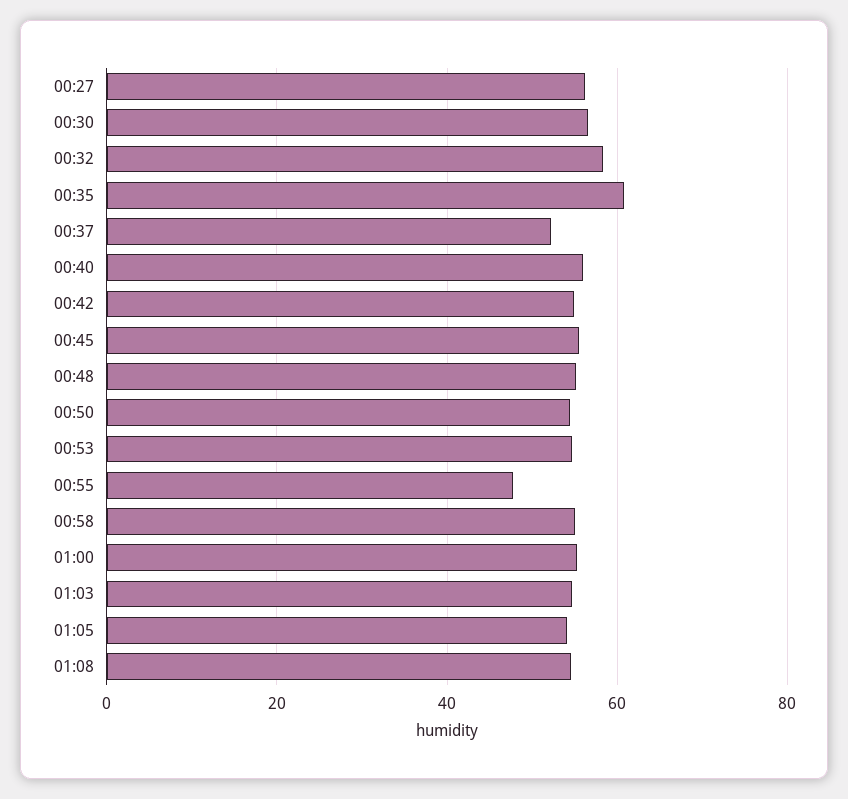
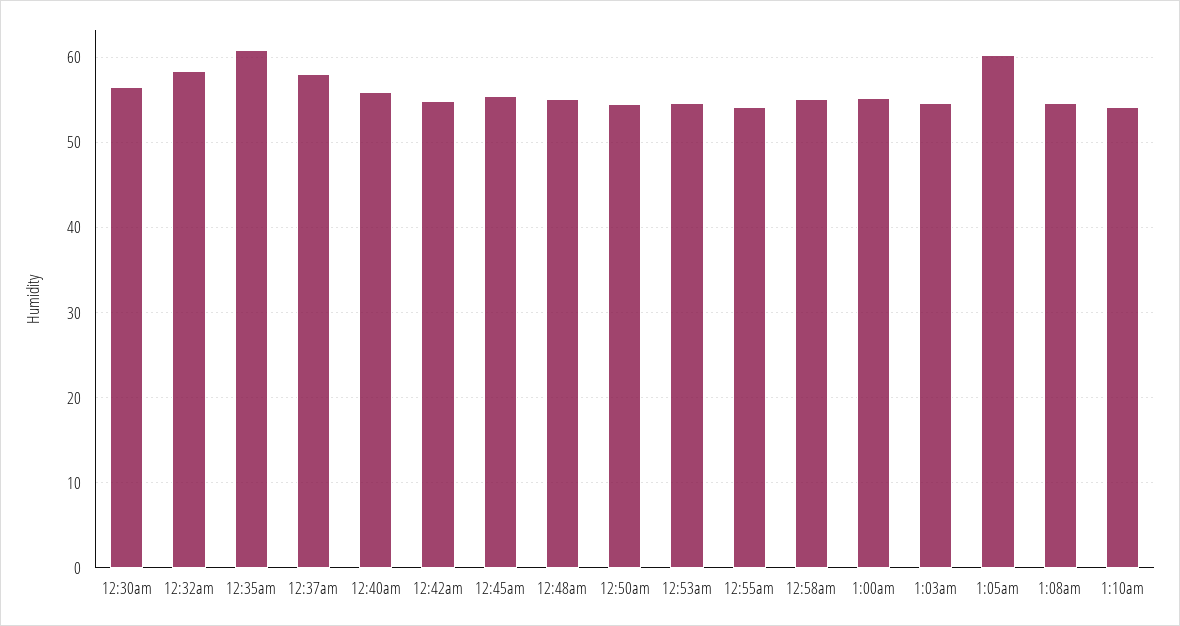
00:27: 56 -> none
00:37: 52 -> 58
00:55: 48 -> 54
01:05: 54 -> 60
1:10am: none -> 54

